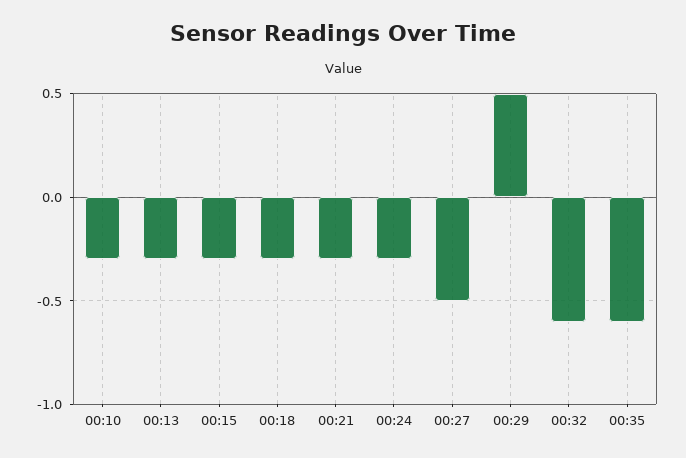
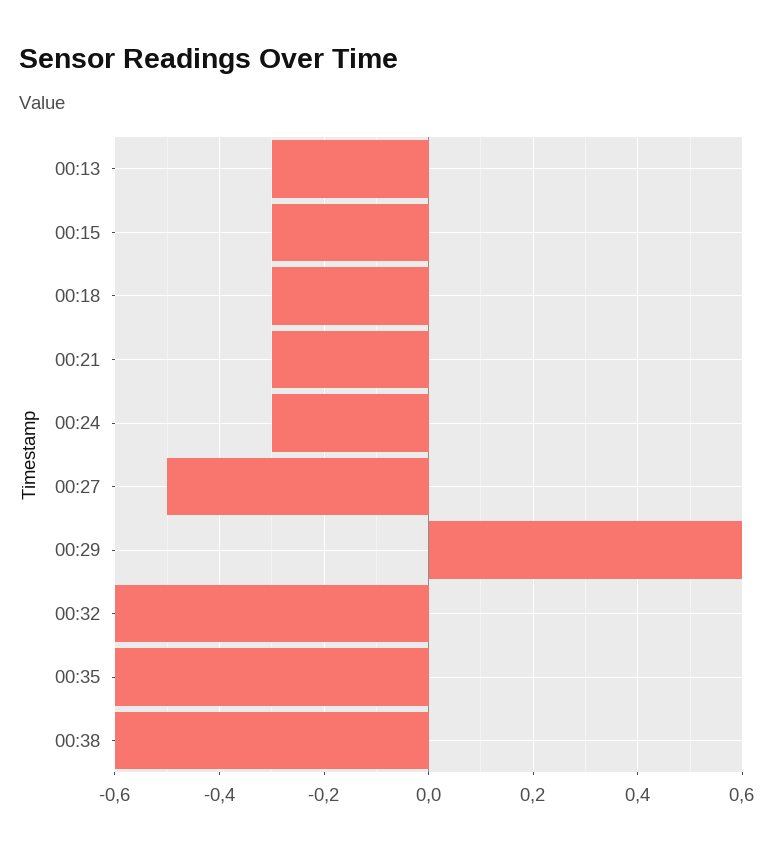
00:10: -0.3 -> none
00:29: 0.5 -> 0.6
00:38: none -> -0.6

